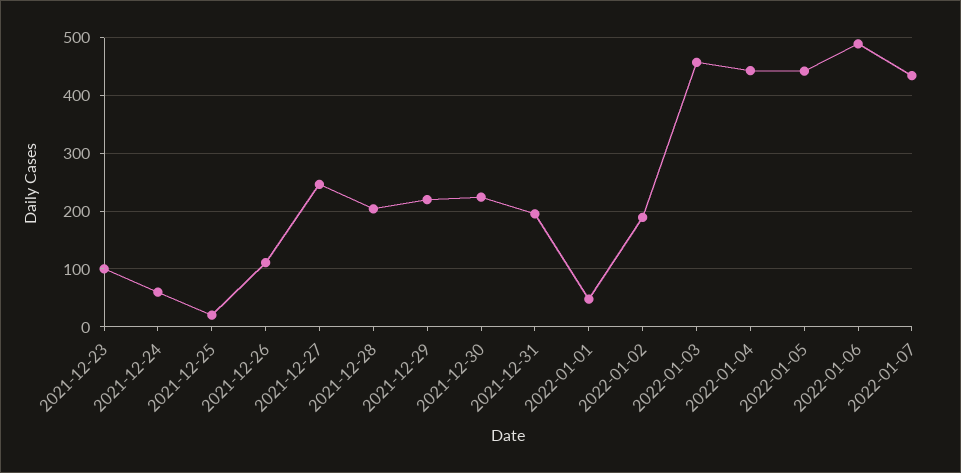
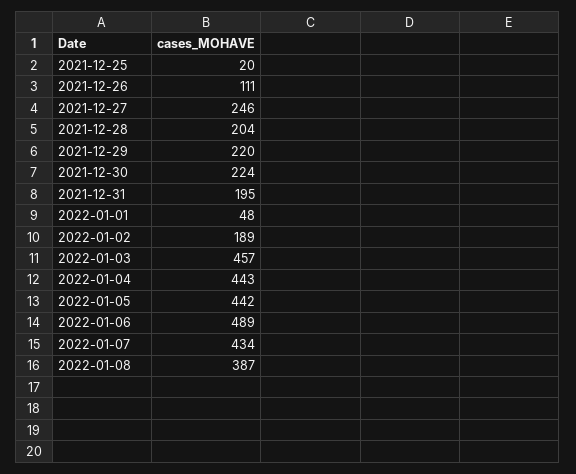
2021-12-23: 100 -> none
2021-12-24: 60 -> none
2022-01-08: none -> 387

